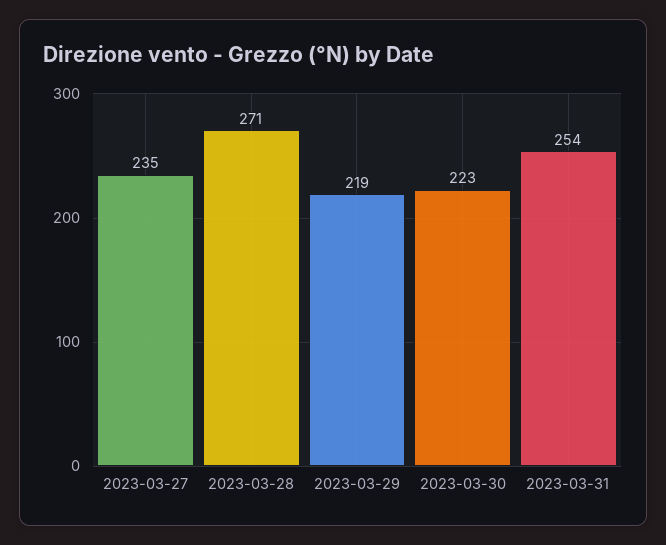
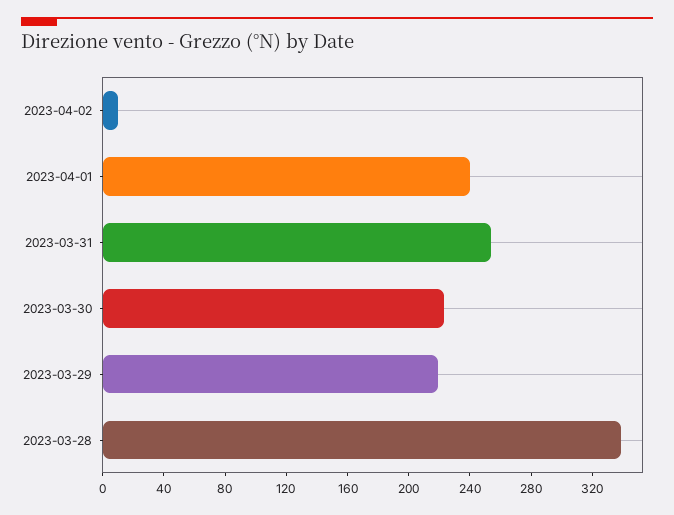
2023-03-27: 235 -> none
2023-03-28: 271 -> 340
2023-04-02: none -> 10
2023-04-01: none -> 240

